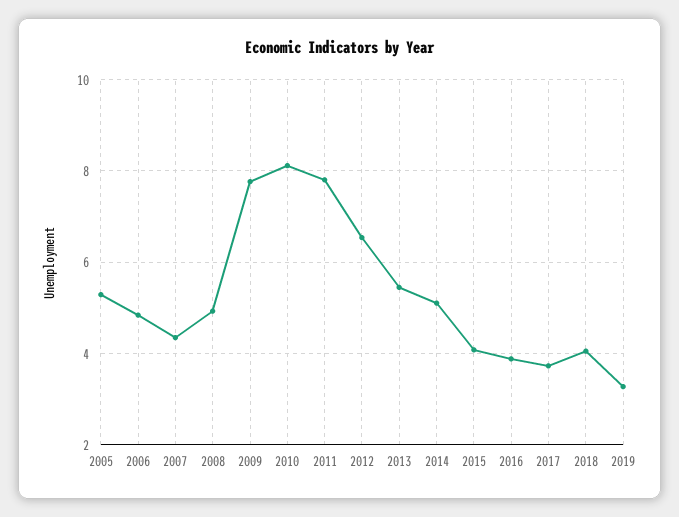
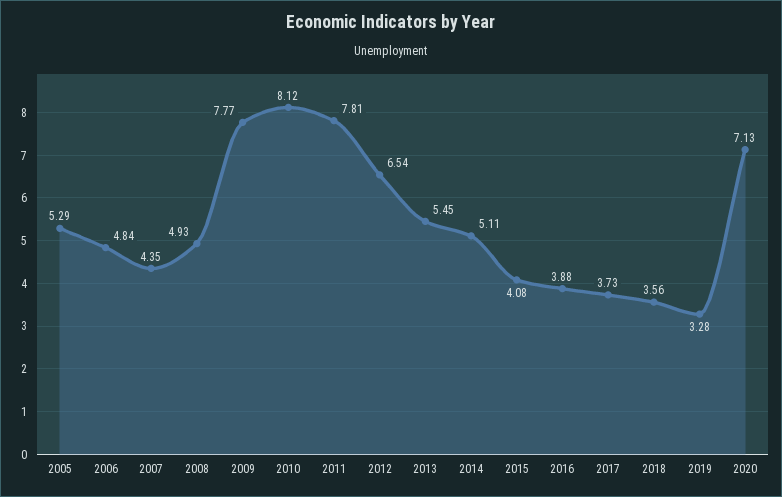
2018: 4 -> 3.56
2020: none -> 7.13

